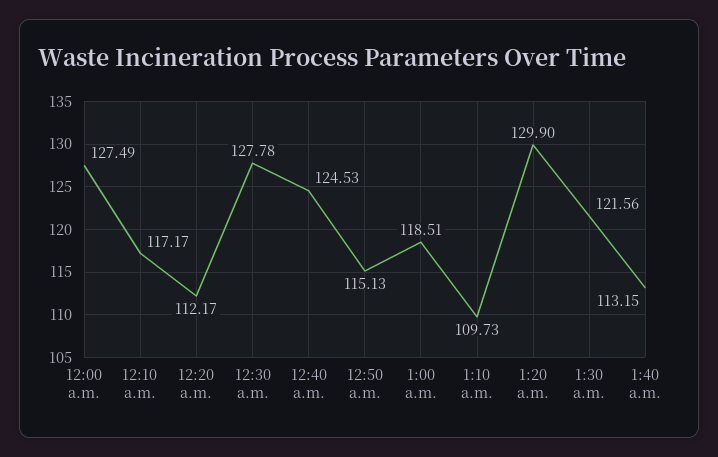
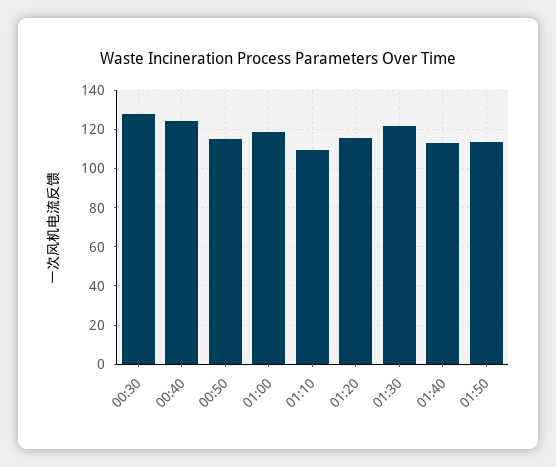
12:00 a.m.: 127.49 -> none
12:10 a.m.: 117.17 -> none
12:20 a.m.: 112.17 -> none
1:20 a.m.: 129.9 -> 115
01:50: none -> 115

